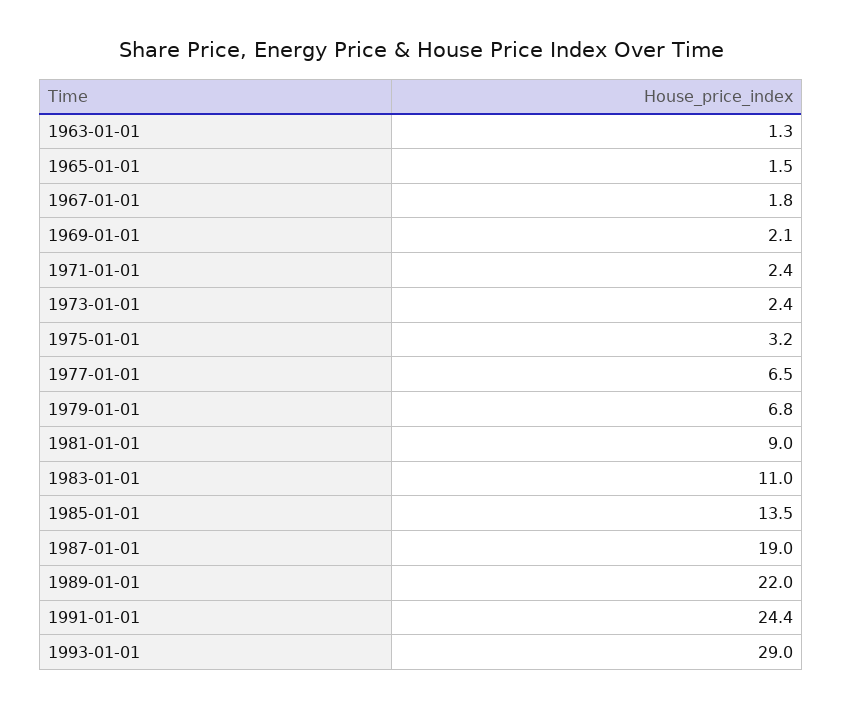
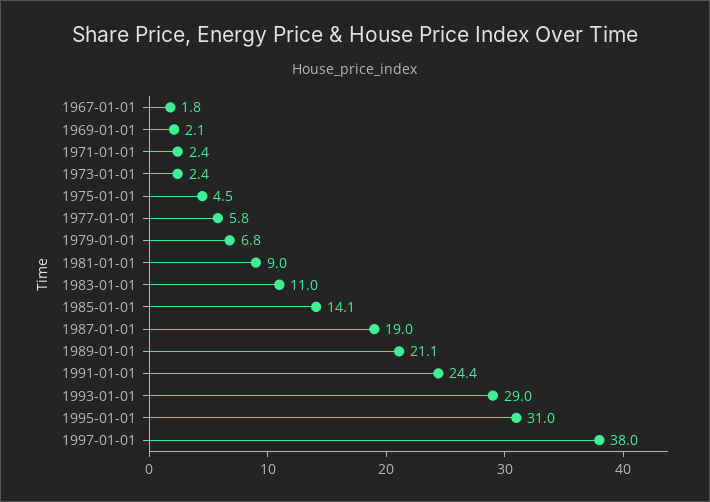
1963-01-01: 1.3 -> none
1965-01-01: 1.5 -> none
1975-01-01: 3.2 -> 4.5
1977-01-01: 6.5 -> 5.8
1985-01-01: 13.5 -> 14.1
1989-01-01: 22 -> 21.1
1995-01-01: none -> 31
1997-01-01: none -> 38

